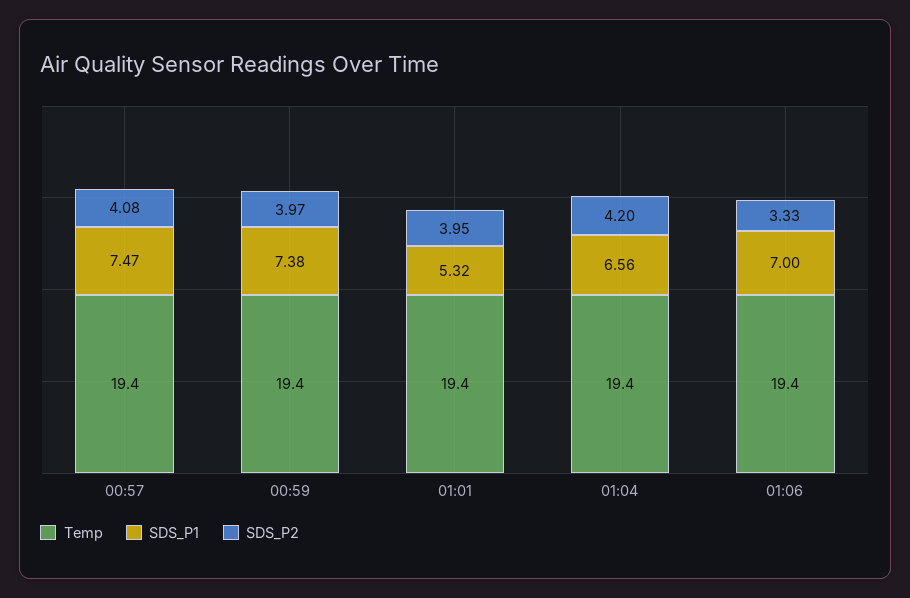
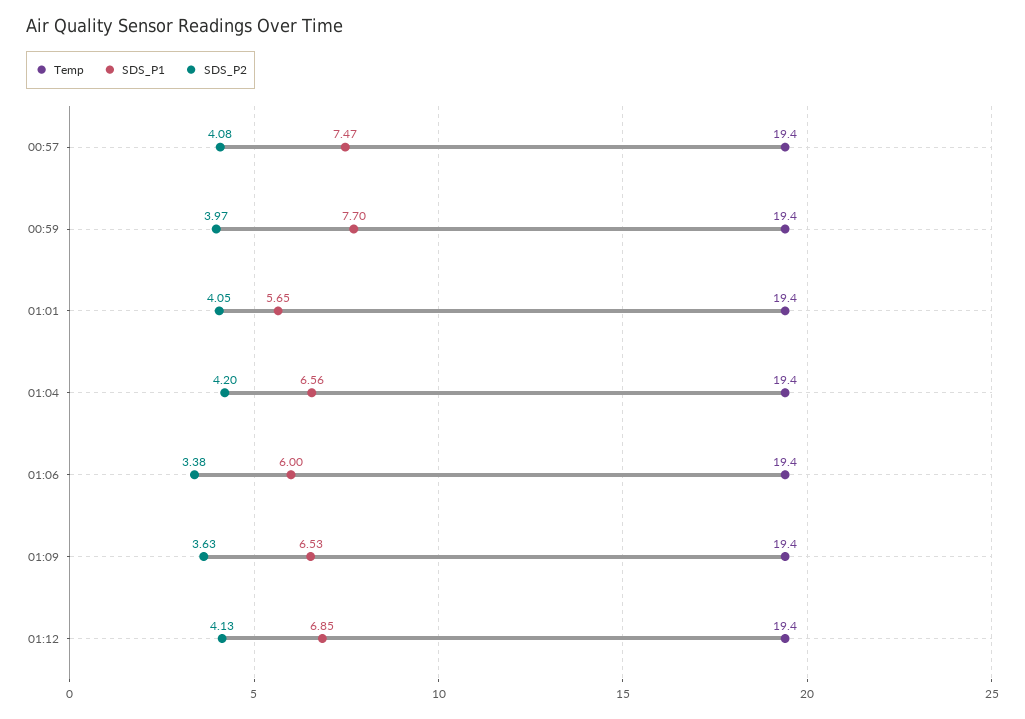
SDS_P1, 00:59: 7.38 -> 7.7
SDS_P1, 01:01: 5.32 -> 5.65
SDS_P2, 01:01: 3.95 -> 4.05
SDS_P1, 01:06: 7 -> 6
SDS_P2, 01:06: 3.33 -> 3.38
Temp, 01:09: none -> 19.4
SDS_P1, 01:09: none -> 6.53
SDS_P2, 01:09: none -> 3.63
Temp, 01:12: none -> 19.4
SDS_P1, 01:12: none -> 6.85
SDS_P2, 01:12: none -> 4.13

